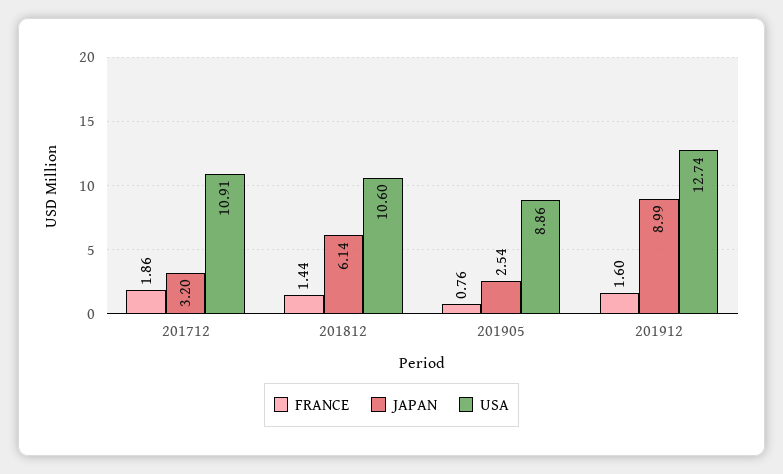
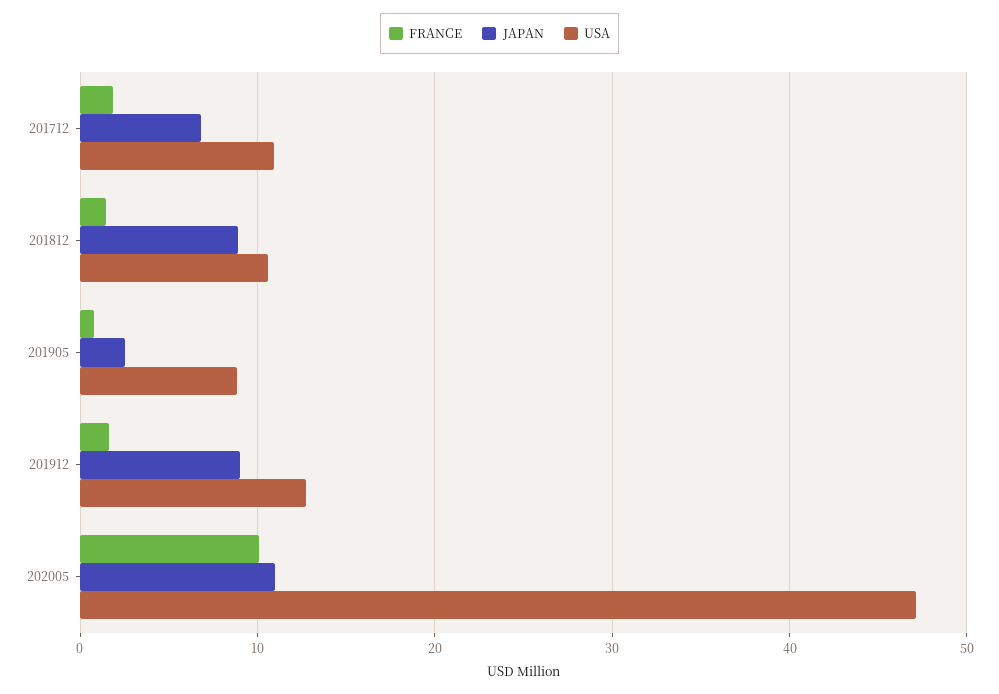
JAPAN, 201712: 3.2 -> 7
JAPAN, 201812: 6.14 -> 9
FRANCE, 202005: none -> 10
JAPAN, 202005: none -> 11
USA, 202005: none -> 47

